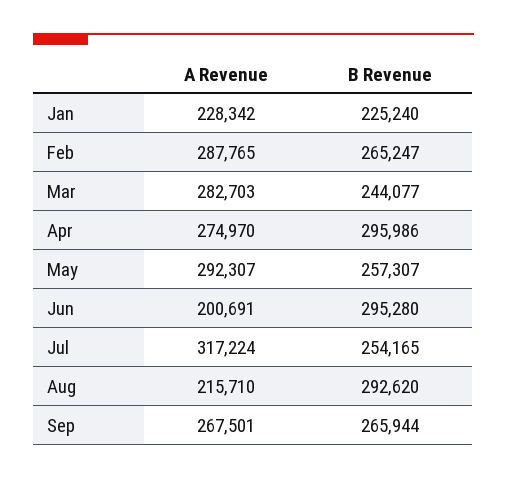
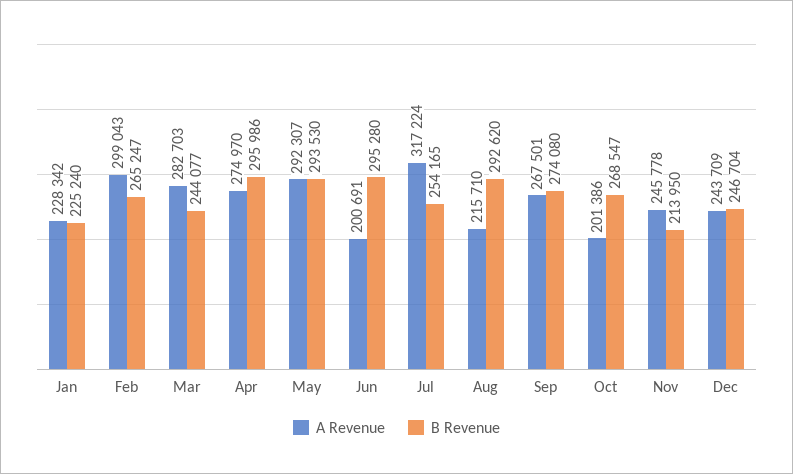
A Revenue, Feb: 287765 -> 299043
B Revenue, May: 257307 -> 293530
B Revenue, Sep: 265944 -> 274080
A Revenue, Oct: none -> 201386
B Revenue, Oct: none -> 268547
A Revenue, Nov: none -> 245778
B Revenue, Nov: none -> 213950
A Revenue, Dec: none -> 243709
B Revenue, Dec: none -> 246704

